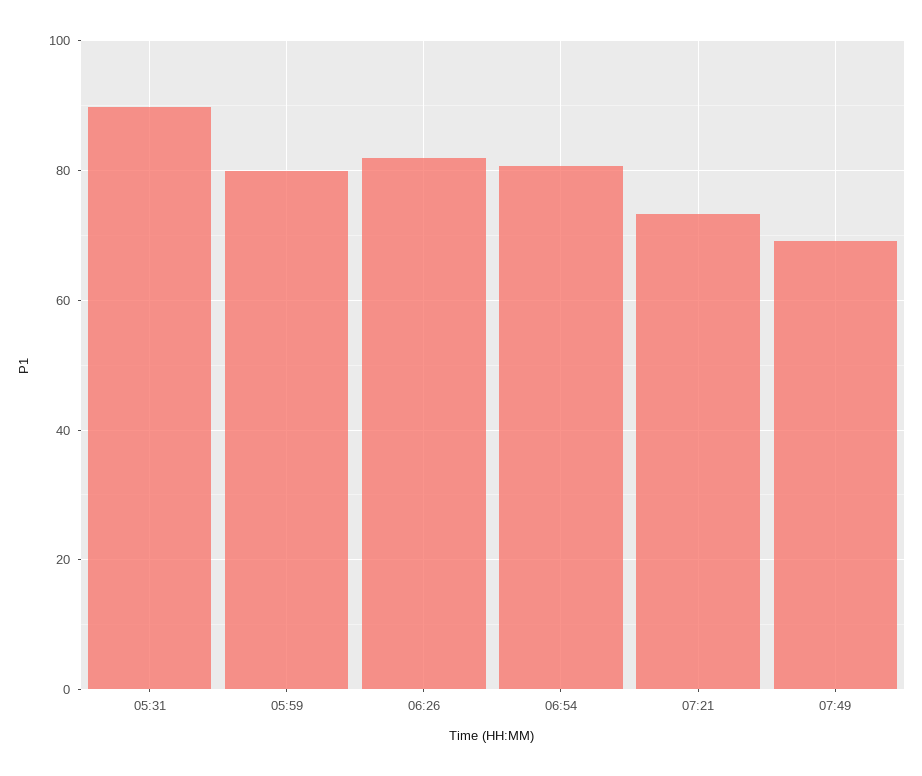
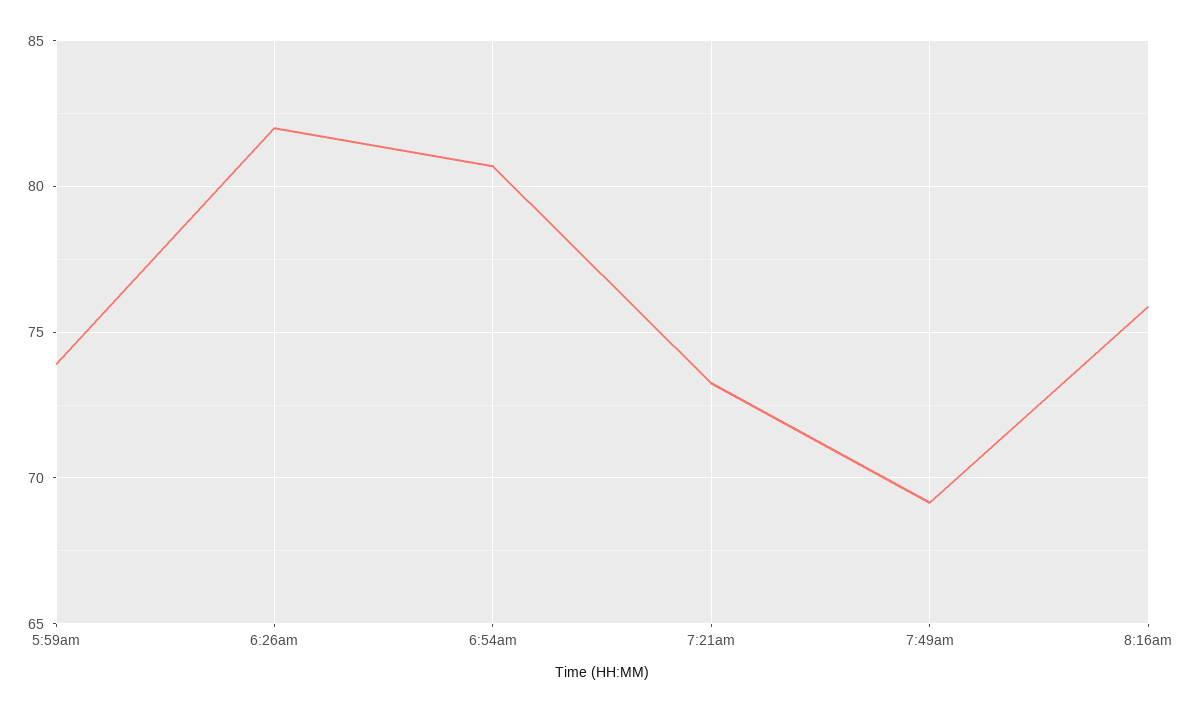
05:31: 90 -> none
05:59: 80 -> 74
8:16am: none -> 76

